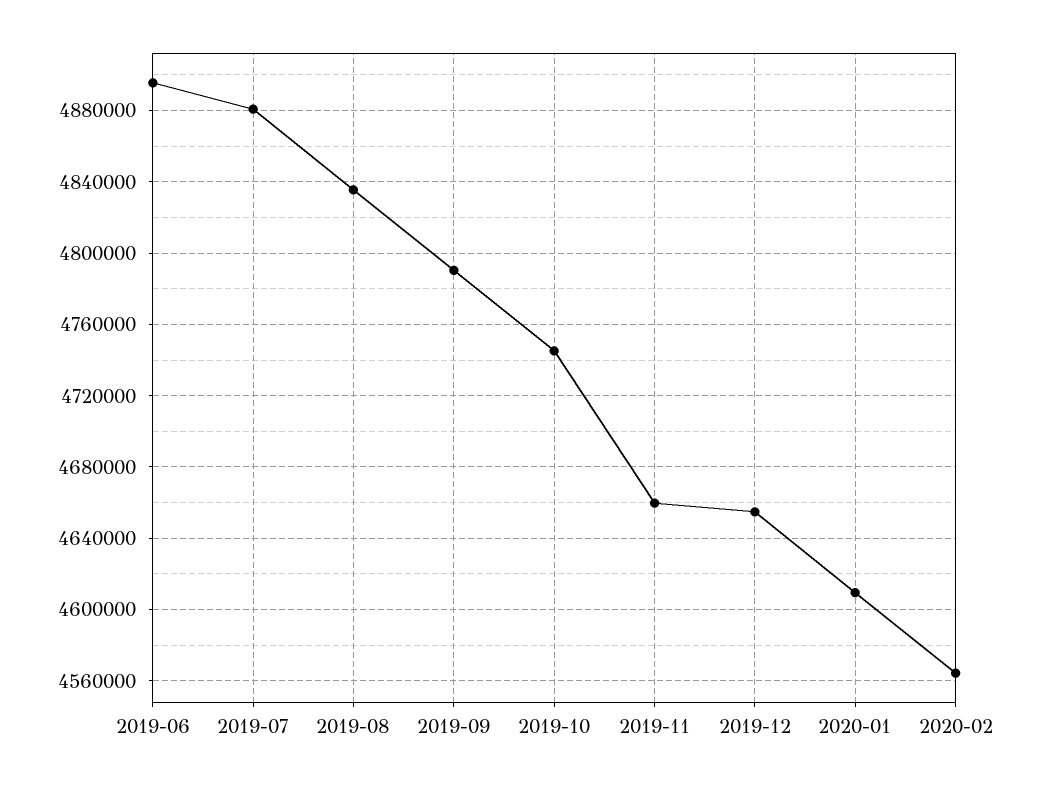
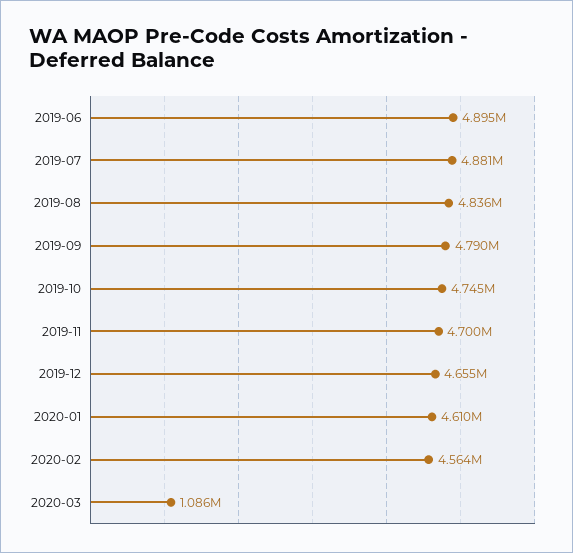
2019-11: 4660000 -> 4700000
2020-03: none -> 1086000

